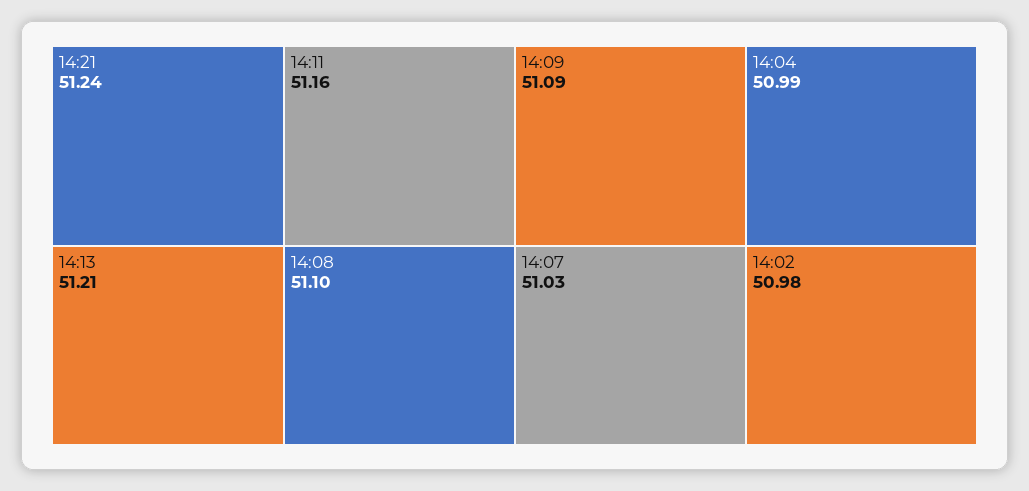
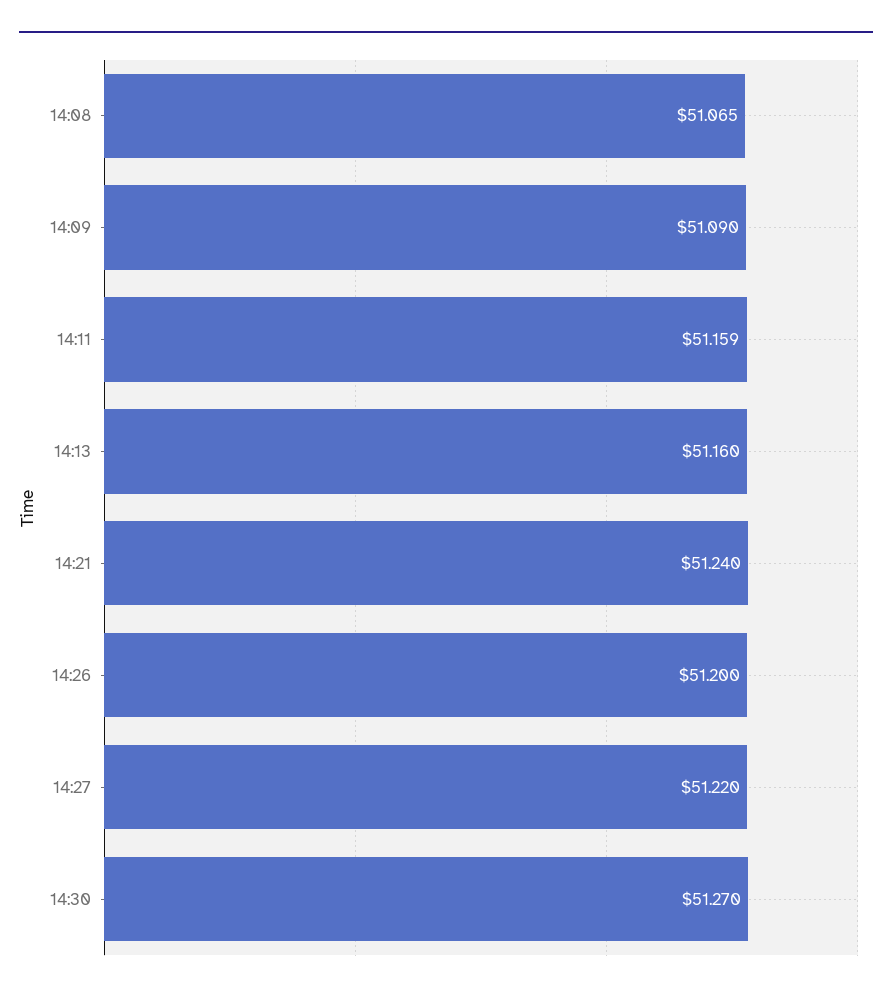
14:13: 51.21 -> 51.16
14:11: 51.16 -> 51.159
14:08: 51.1 -> 51.065
14:07: 51.03 -> none
14:04: 50.99 -> none
14:02: 50.98 -> none
14:26: none -> 51.2
14:27: none -> 51.22
14:30: none -> 51.27

